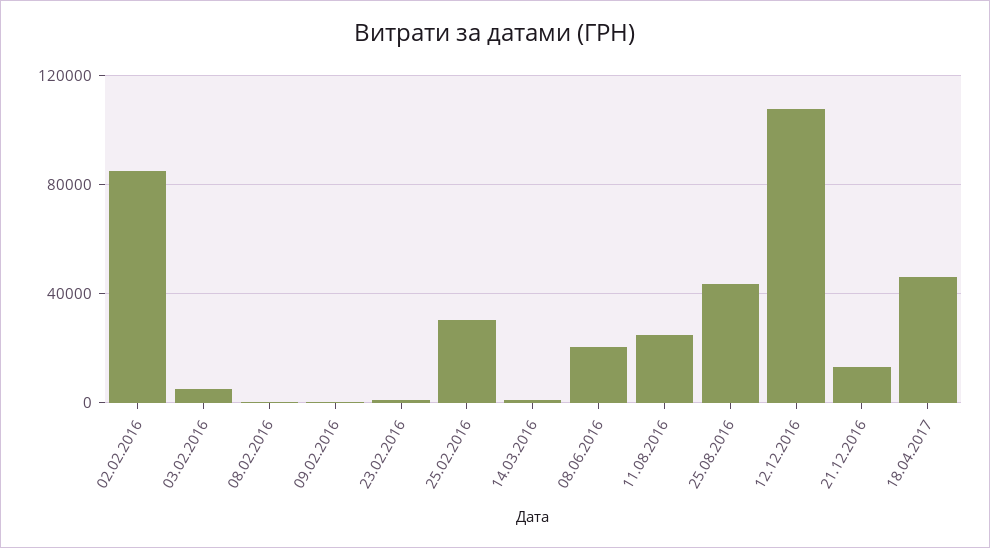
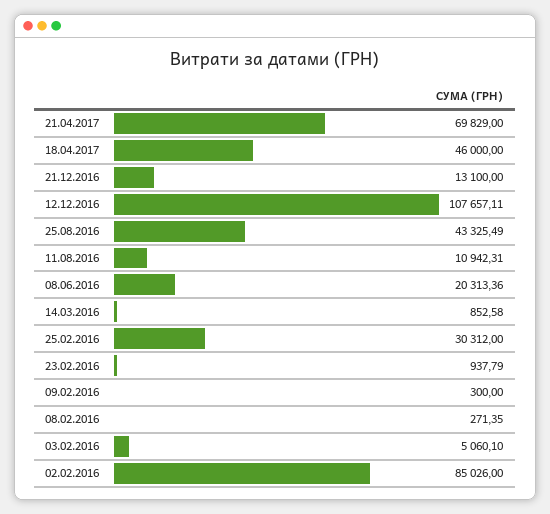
11.08.2016: 25000 -> 10942.31
21.04.2017: none -> 69829

